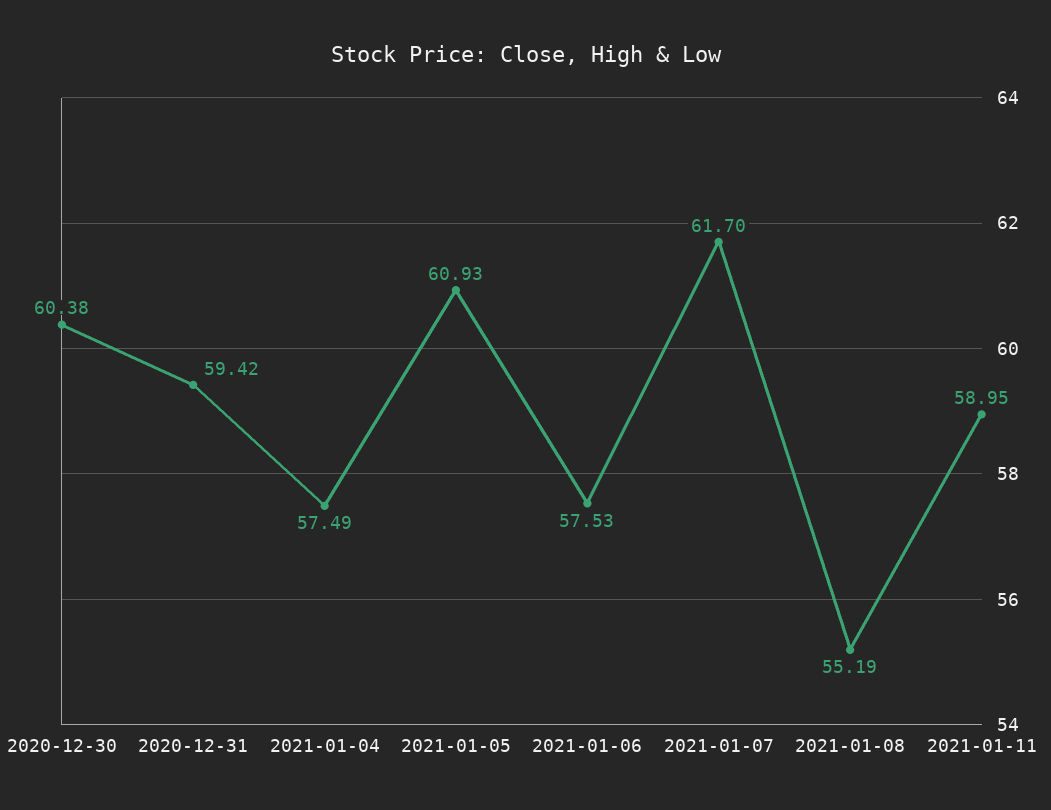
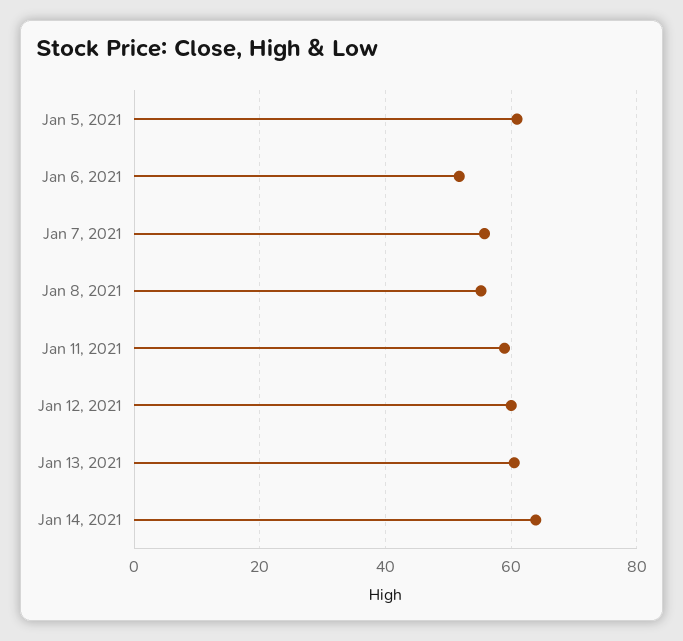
2020-12-30: 60.38 -> none
2020-12-31: 59.42 -> none
2021-01-04: 57.49 -> none
2021-01-06: 57.53 -> 52
2021-01-07: 61.7 -> 56
Jan 12, 2021: none -> 60
Jan 13, 2021: none -> 60
Jan 14, 2021: none -> 64

